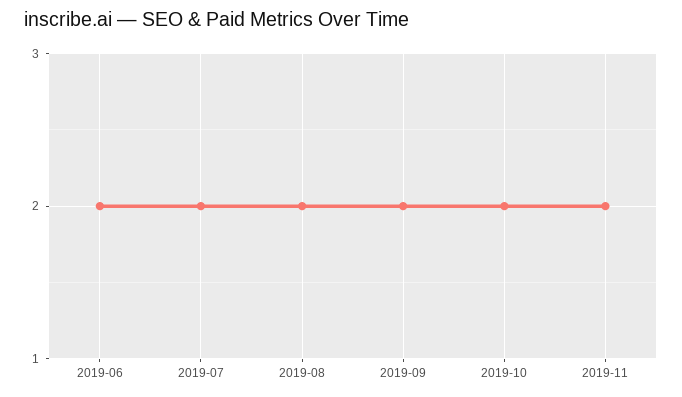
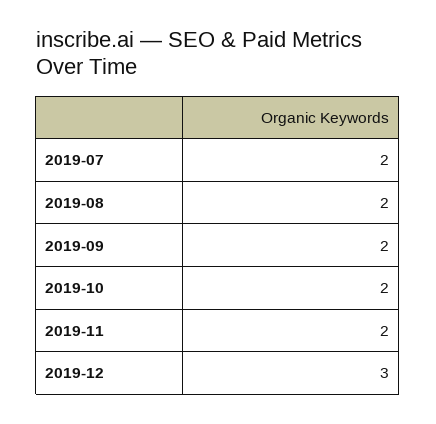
2019-06: 2 -> none
2019-12: none -> 3

